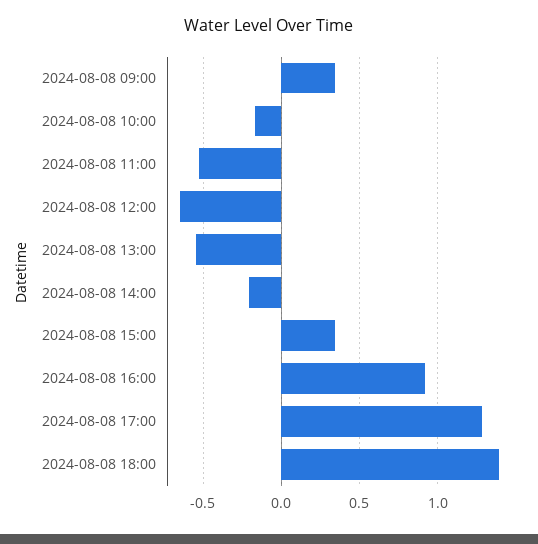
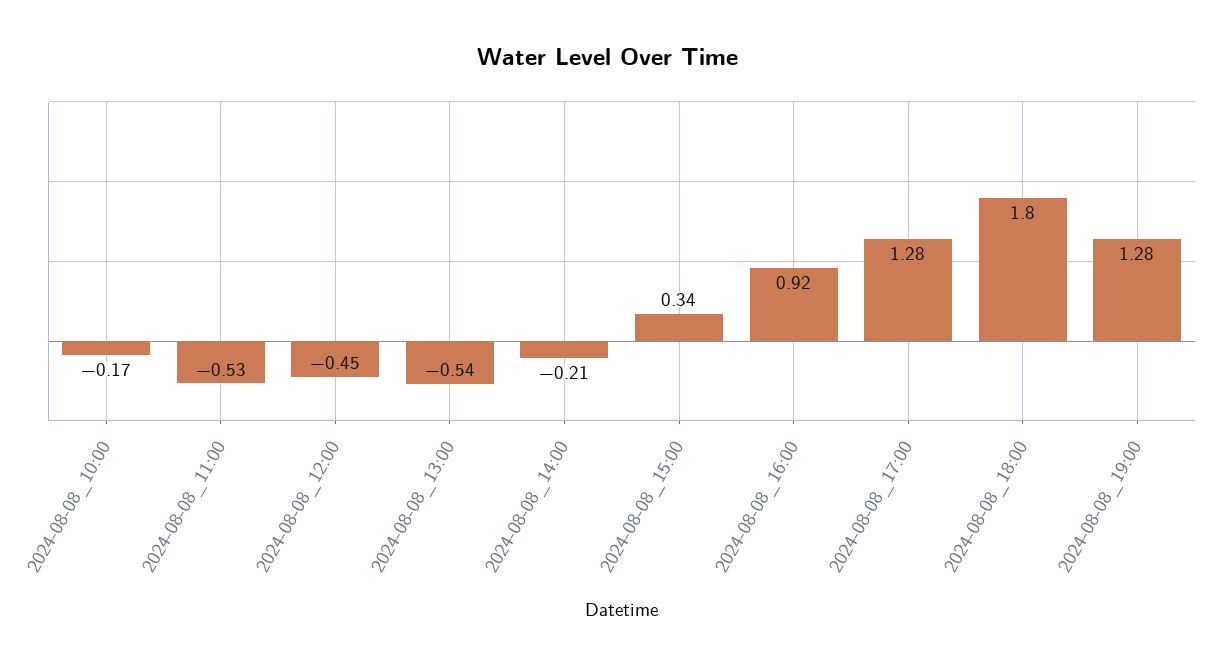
2024-08-08 09:00: 0.35 -> none
2024-08-08 12:00: -0.65 -> -0.45
2024-08-08 18:00: 1.4 -> 1.8
2024-08-08_19:00: none -> 1.28

